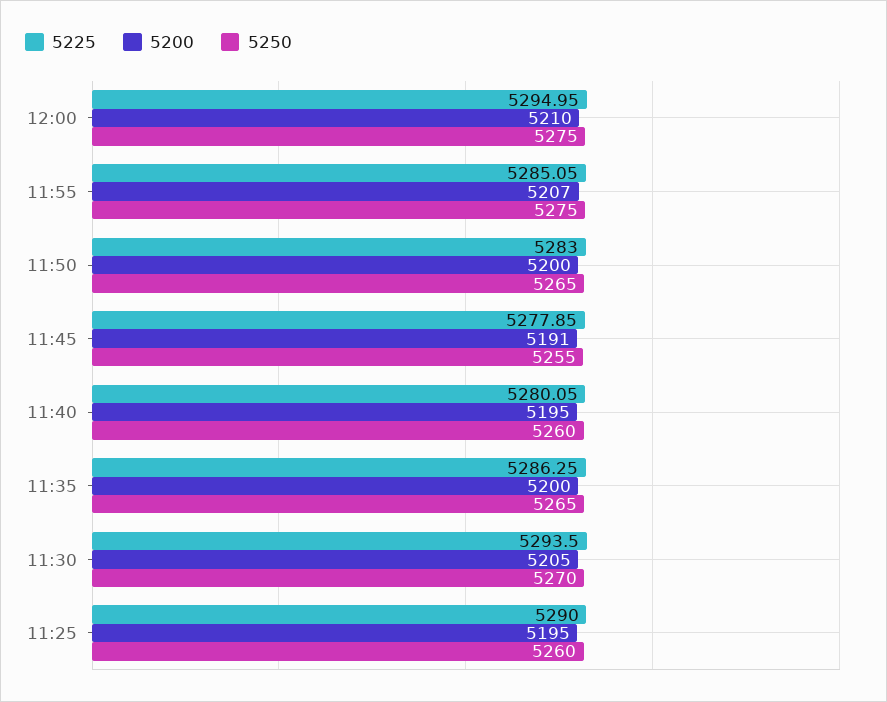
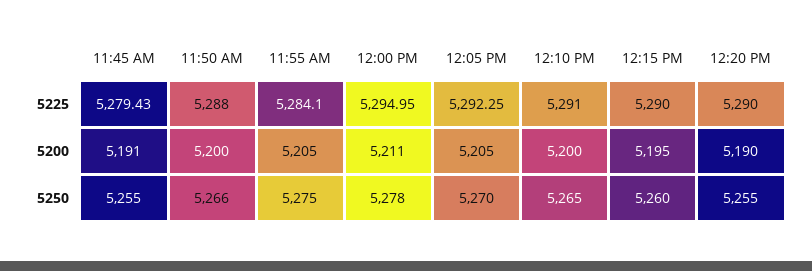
5200, 12:00: 5210 -> 5211
5250, 12:00: 5275 -> 5278
5225, 11:55: 5285.05 -> 5284.1
5200, 11:55: 5207 -> 5205
5225, 11:50: 5283 -> 5288
5250, 11:50: 5265 -> 5266
5225, 11:45: 5277.85 -> 5279.43
5225, 11:40: 5280.05 -> none
5200, 11:40: 5195 -> none
5250, 11:40: 5260 -> none
5225, 11:35: 5286.25 -> none
5200, 11:35: 5200 -> none
5250, 11:35: 5265 -> none
5225, 11:30: 5293.5 -> none
5200, 11:30: 5205 -> none
5250, 11:30: 5270 -> none
5225, 11:25: 5290 -> none
5200, 11:25: 5195 -> none
5250, 11:25: 5260 -> none
5225, 12:05 PM: none -> 5292.25
5225, 12:10 PM: none -> 5291
5225, 12:15 PM: none -> 5290
5225, 12:20 PM: none -> 5290
5200, 12:05 PM: none -> 5205
5200, 12:10 PM: none -> 5200
5200, 12:15 PM: none -> 5195
5200, 12:20 PM: none -> 5190
5250, 12:05 PM: none -> 5270
5250, 12:10 PM: none -> 5265
5250, 12:15 PM: none -> 5260
5250, 12:20 PM: none -> 5255

